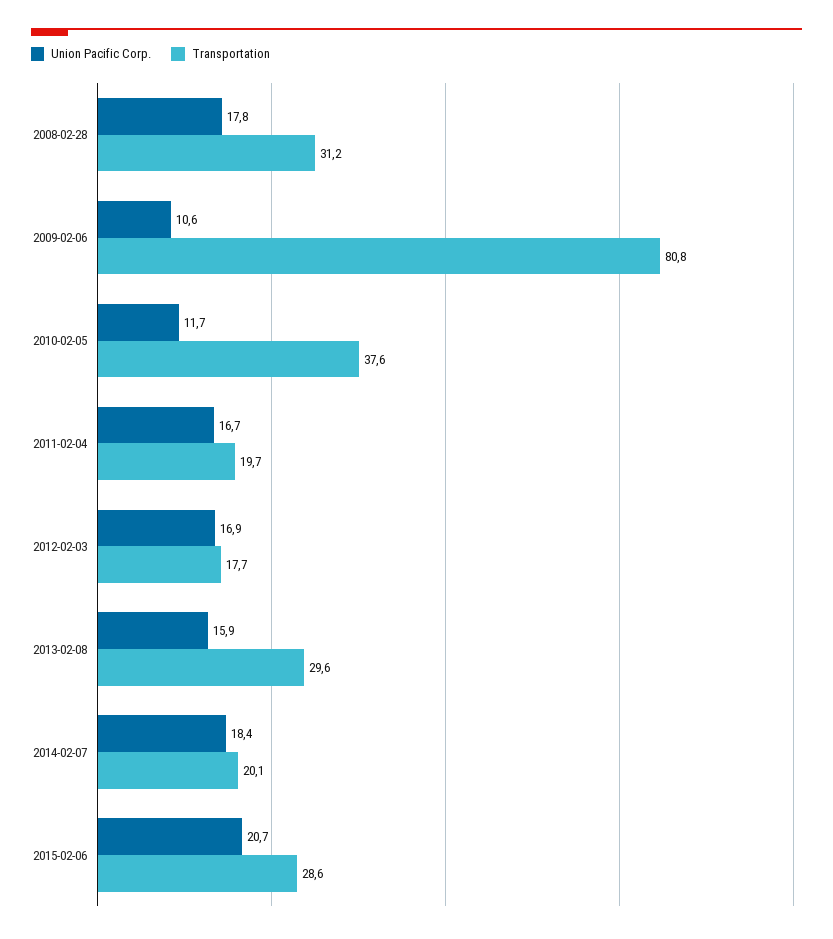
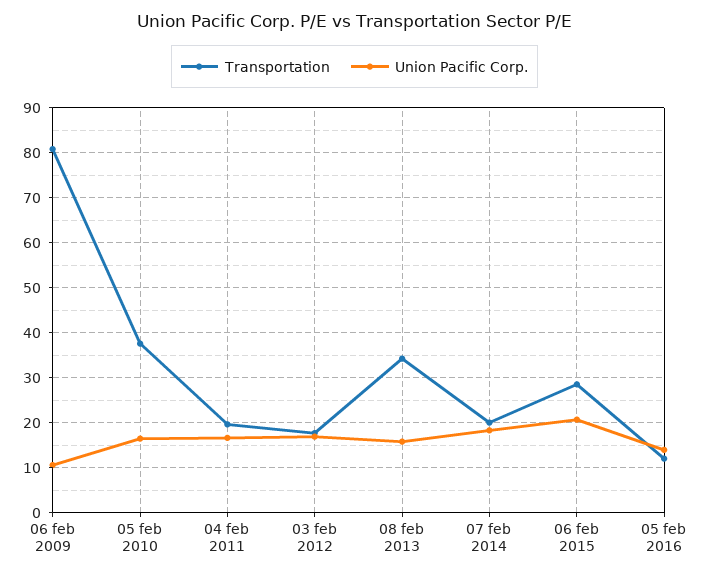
Union Pacific Corp., 2008-02-28: 17.8 -> none
Transportation, 2008-02-28: 31.2 -> none
Union Pacific Corp., 2010-02-05: 11.7 -> 16
Transportation, 2013-02-08: 29.6 -> 34
Transportation, 05 feb 2016: none -> 12
Union Pacific Corp., 05 feb 2016: none -> 14

